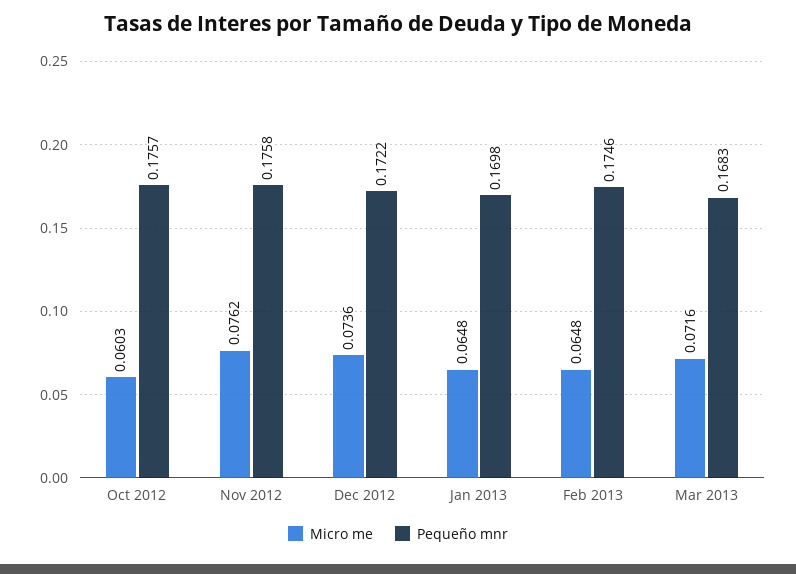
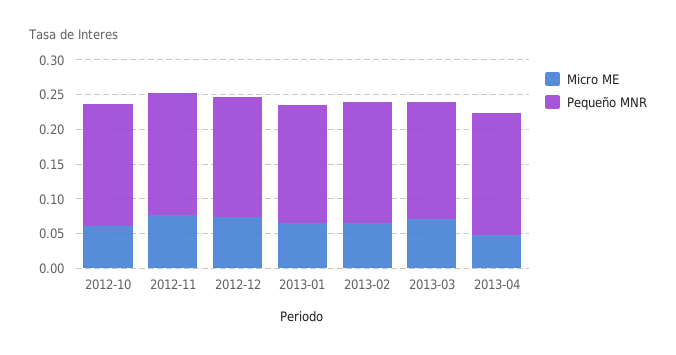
Micro me, 2013-04: none -> 0.05
Pequeño mnr, 2013-04: none -> 0.175

